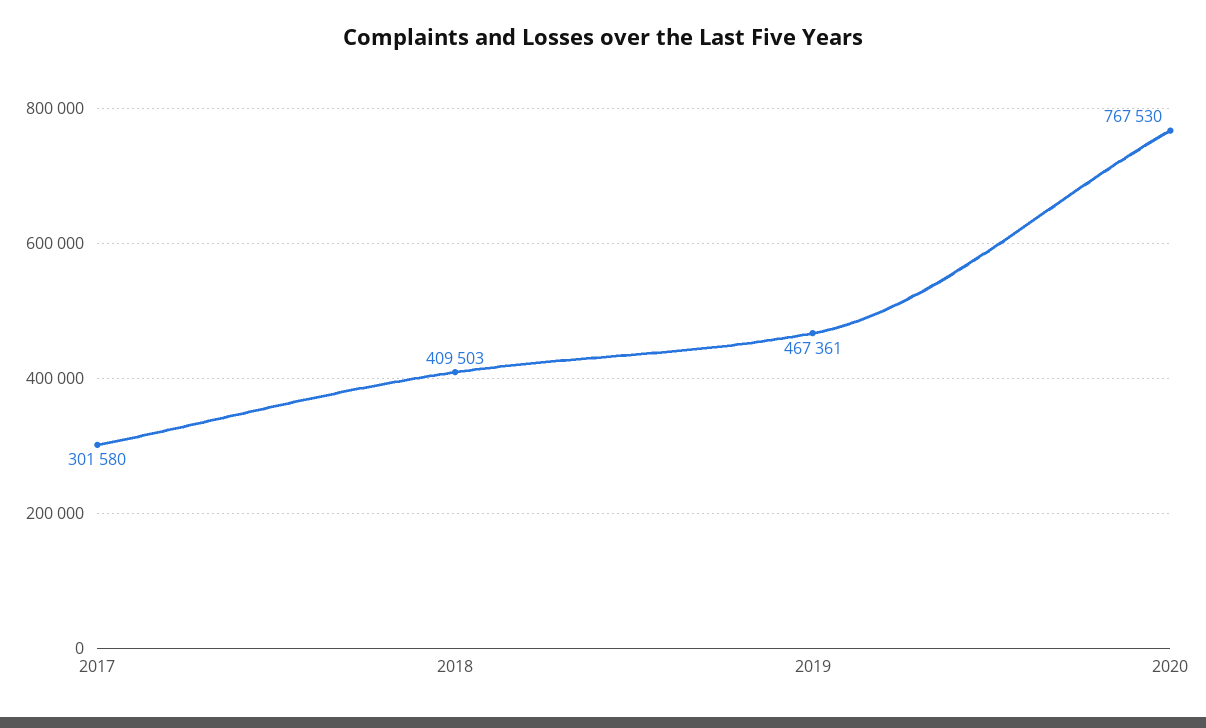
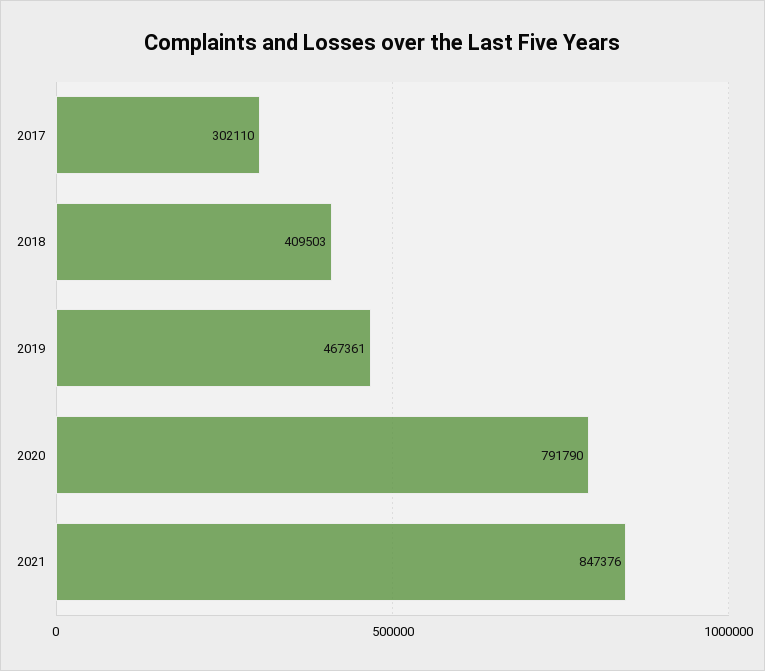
2017: 301580 -> 302110
2020: 767530 -> 791790
2021: none -> 847376

